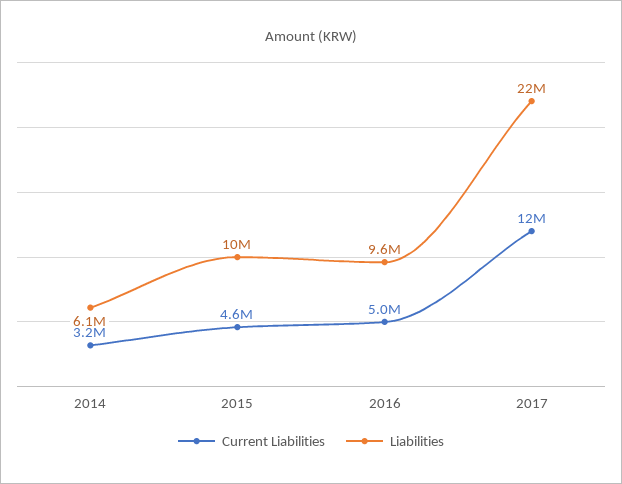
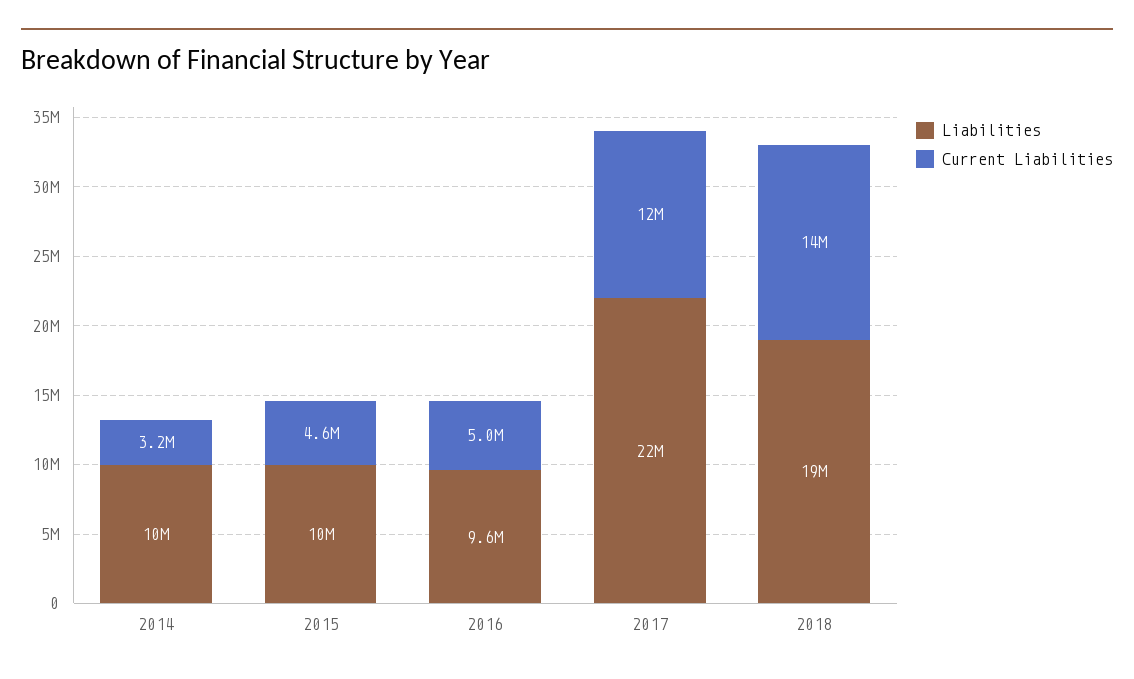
Liabilities, 2014: 6100000 -> 10000000
Liabilities, 2018: none -> 19000000
Current Liabilities, 2018: none -> 14000000

